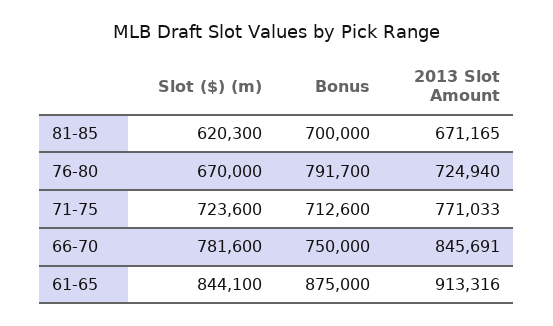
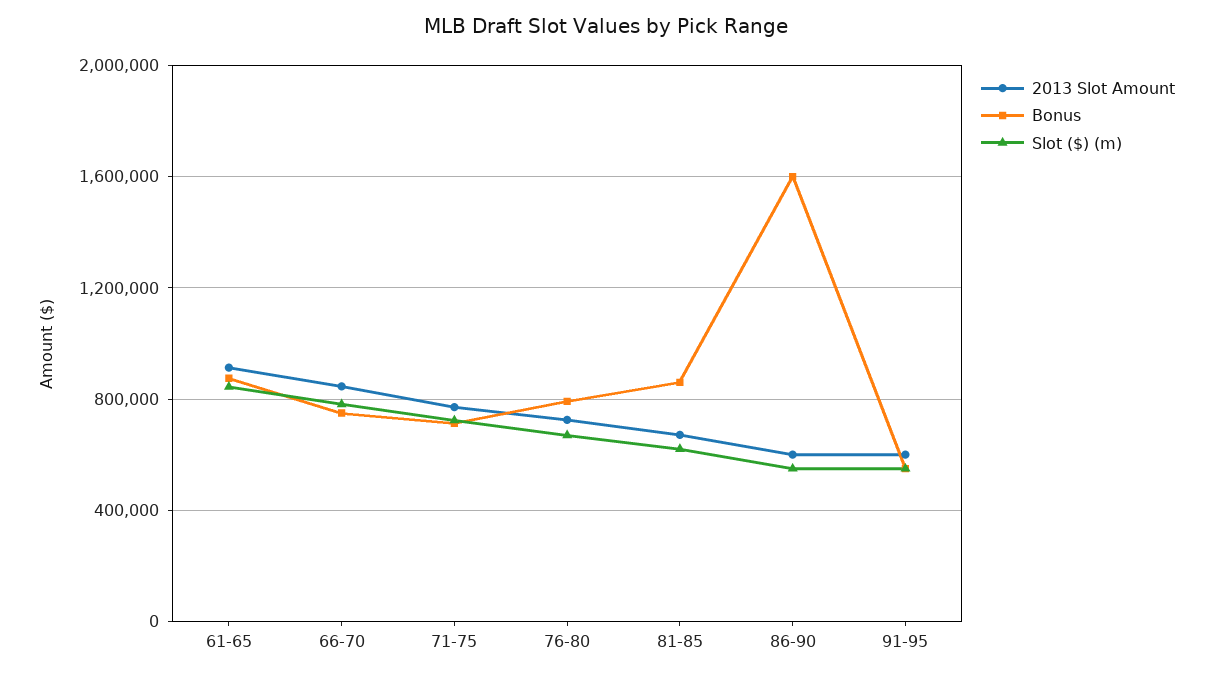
Bonus, 81-85: 700000 -> 850000
2013 Slot Amount, 86-90: none -> 600000
Bonus, 86-90: none -> 1600000
Slot ($) (m), 86-90: none -> 550000
2013 Slot Amount, 91-95: none -> 600000
Bonus, 91-95: none -> 550000
Slot ($) (m), 91-95: none -> 550000

